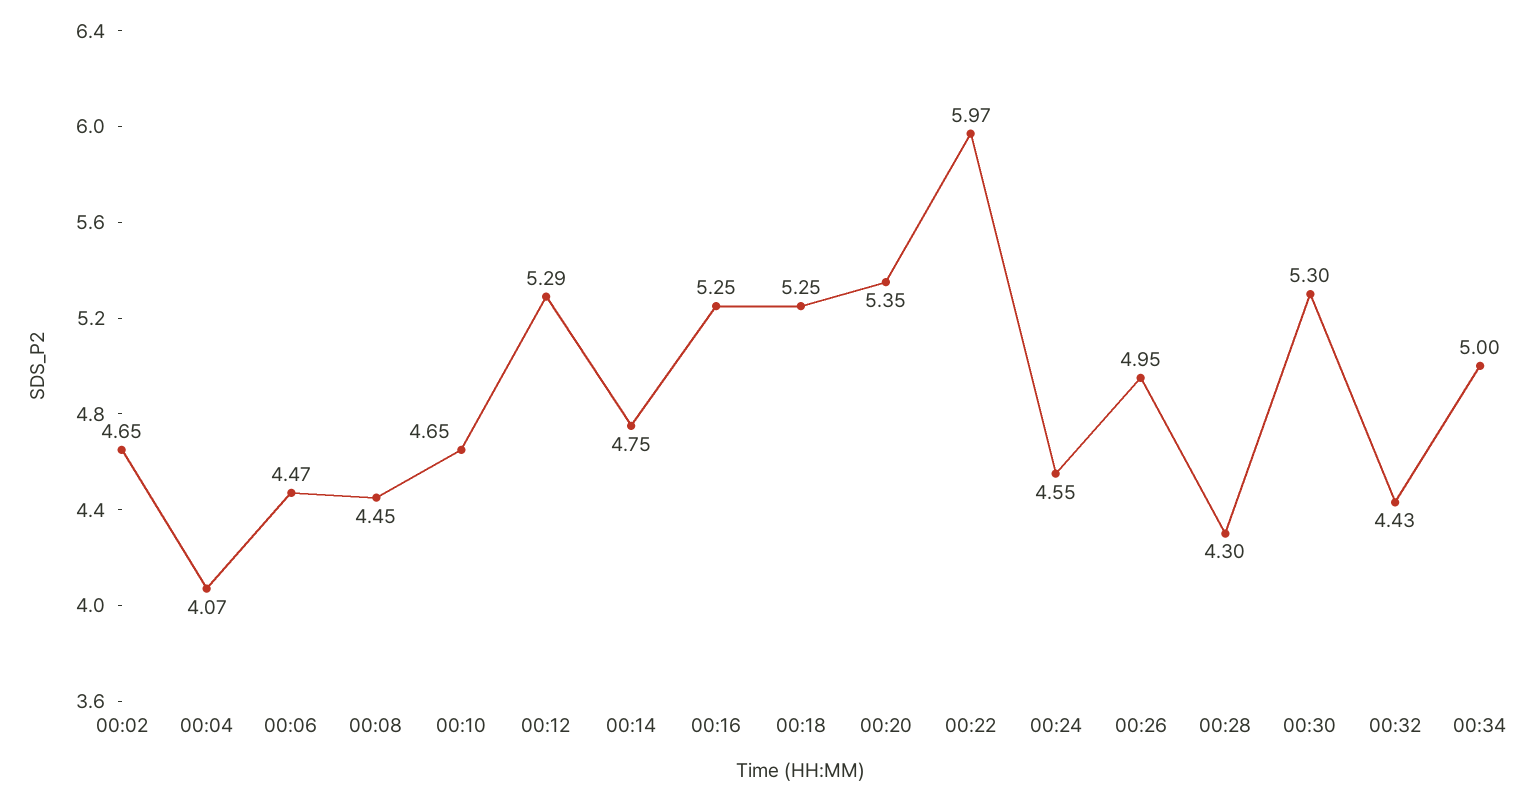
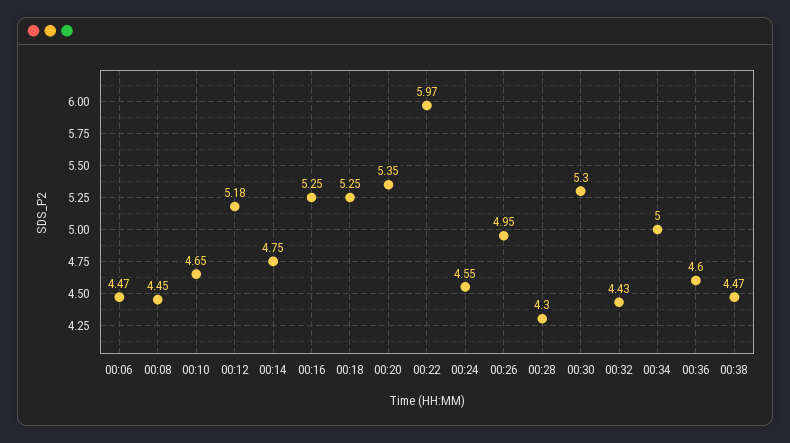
00:02: 4.65 -> none
00:04: 4.07 -> none
00:12: 5.29 -> 5.18
00:36: none -> 4.6
00:38: none -> 4.47

